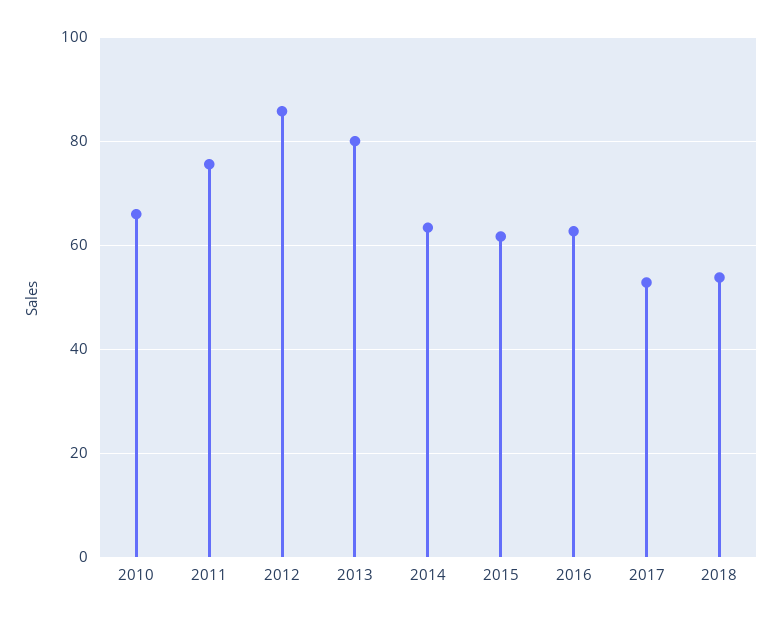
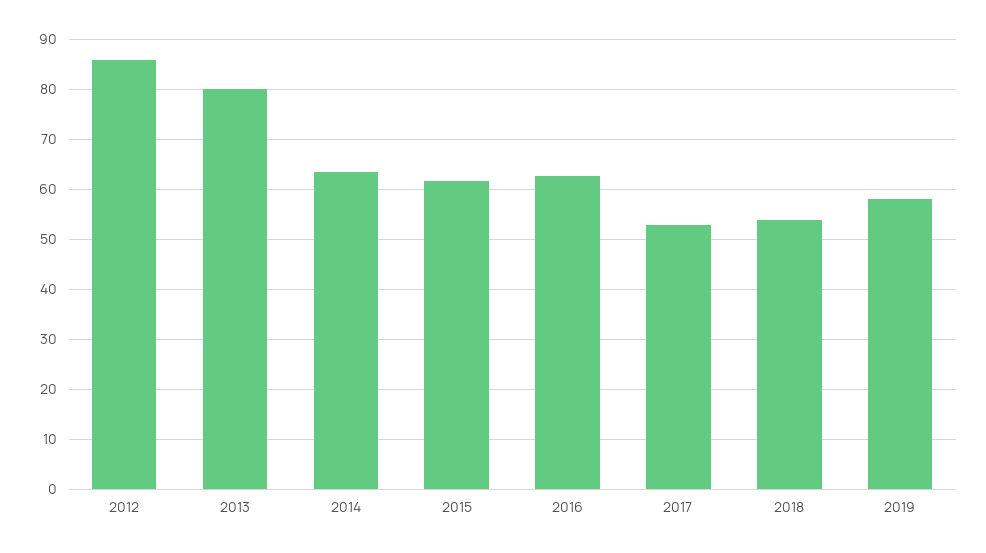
2010: 66 -> none
2011: 76 -> none
2019: none -> 58

